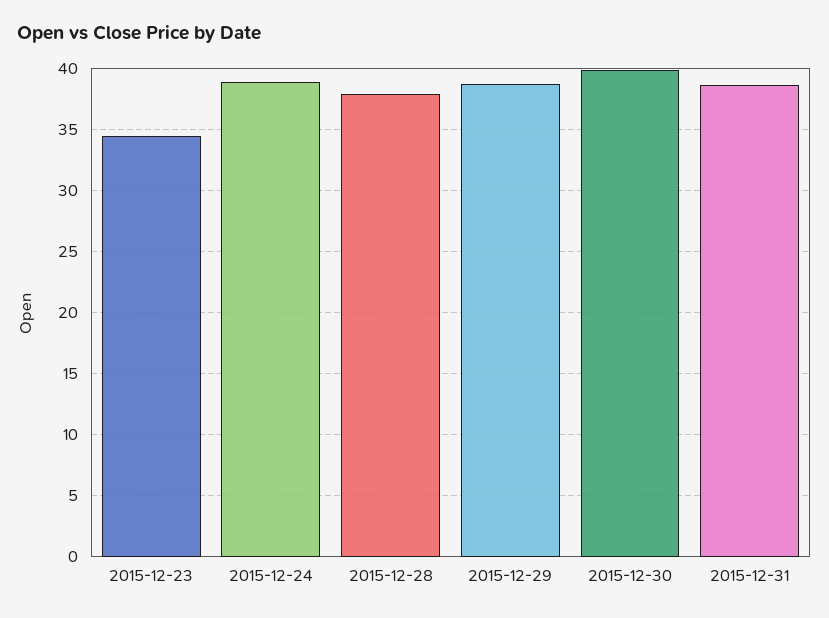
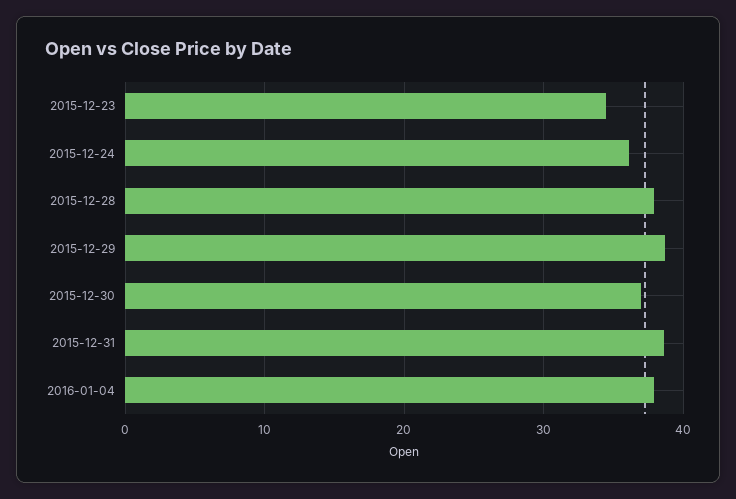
2015-12-24: 39 -> 36
2015-12-30: 40 -> 37
2016-01-04: none -> 38

